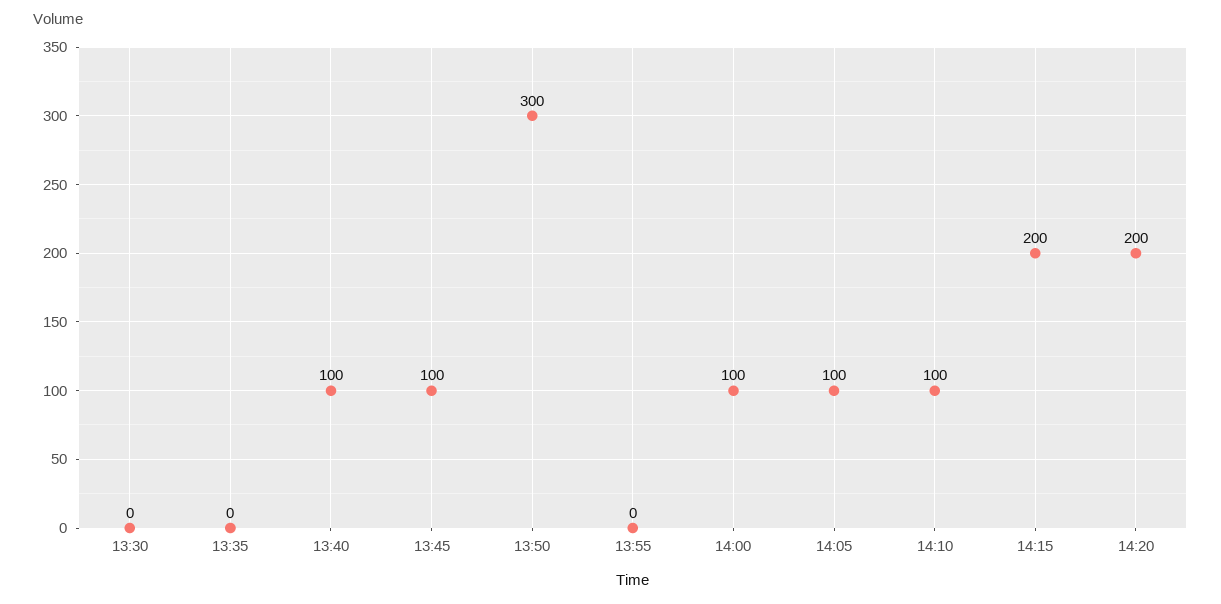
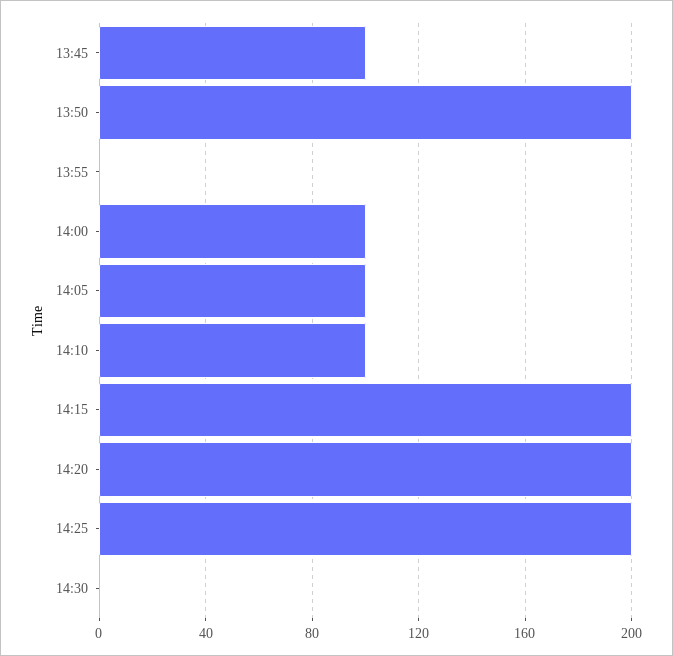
13:30: 0 -> none
13:35: 0 -> none
13:40: 100 -> none
13:50: 300 -> 200
14:25: none -> 200
14:30: none -> 0

